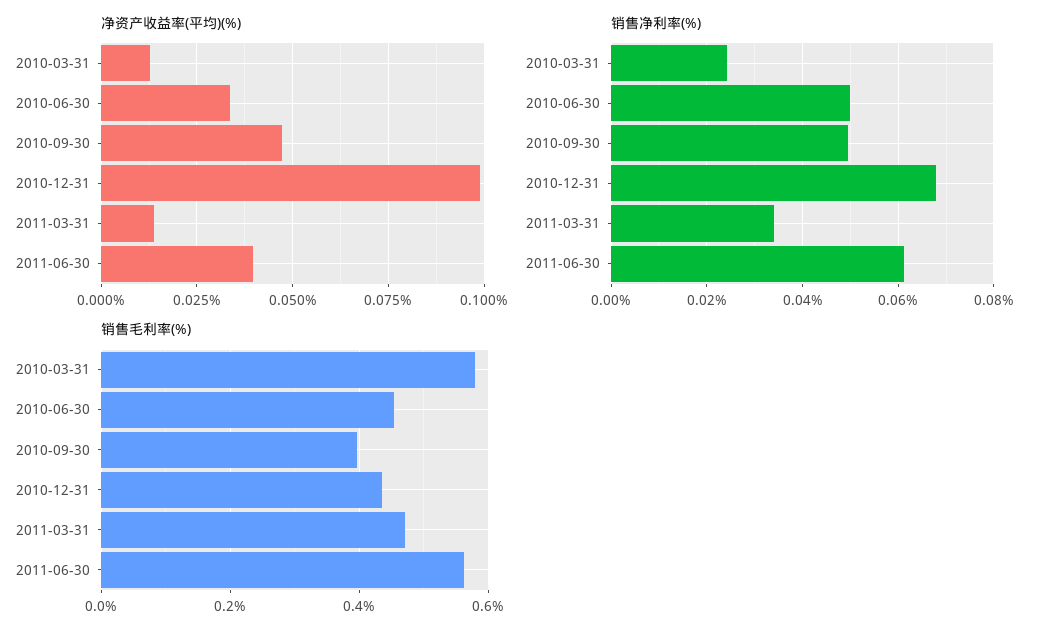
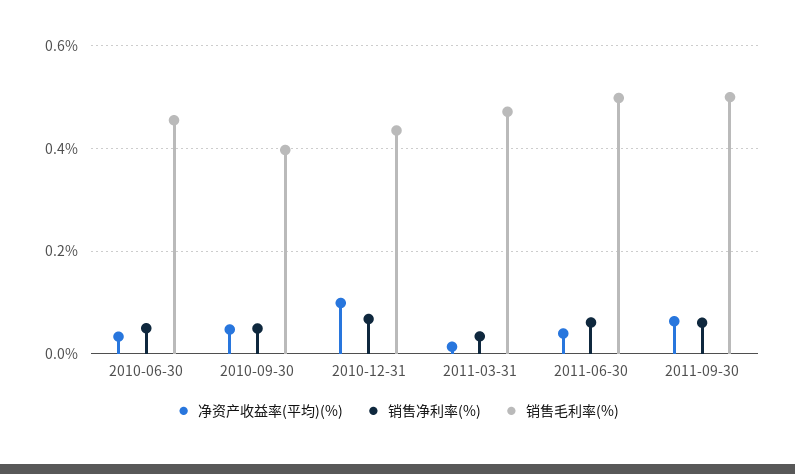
净资产收益率(平均)(%), 2010-03-31: 0.0125 -> none
销售净利率(%), 2010-03-31: 0.024 -> none
销售毛利率(%), 2010-03-31: 0.58 -> none
销售毛利率(%), 2011-06-30: 0.56 -> 0.5
净资产收益率(平均)(%), 2011-09-30: none -> 0.06
销售净利率(%), 2011-09-30: none -> 0.06
销售毛利率(%), 2011-09-30: none -> 0.5

